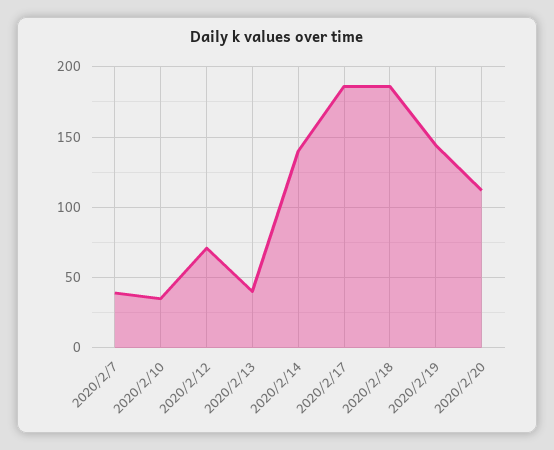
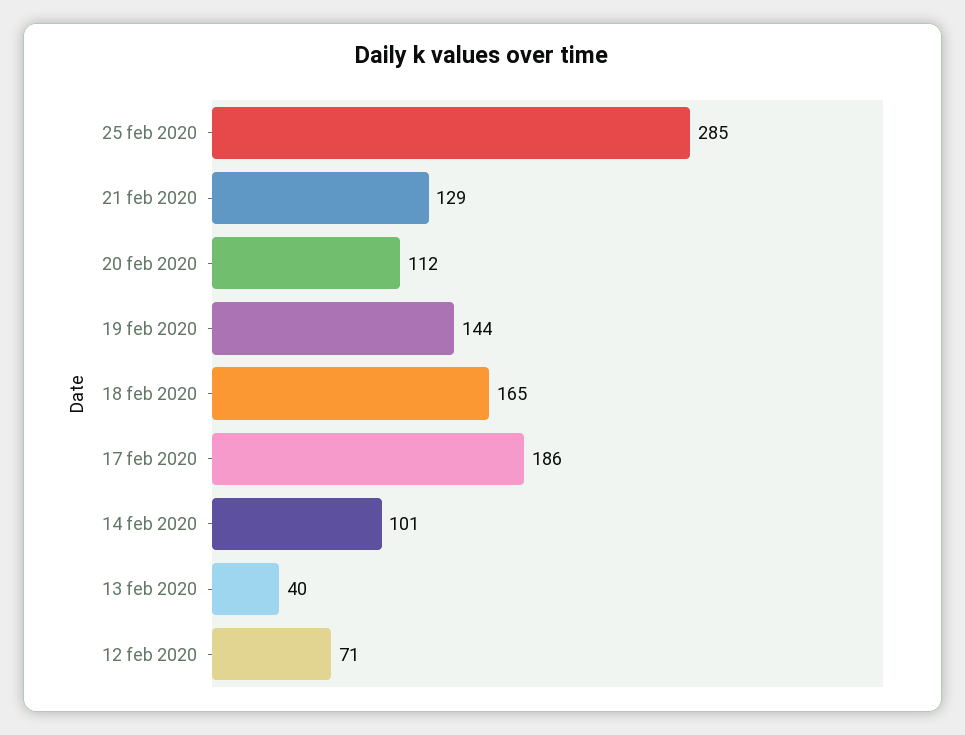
2020/2/7: 40 -> none
2020/2/10: 35 -> none
2020/2/14: 140 -> 101
2020/2/18: 185 -> 165
25 feb 2020: none -> 285
21 feb 2020: none -> 129

